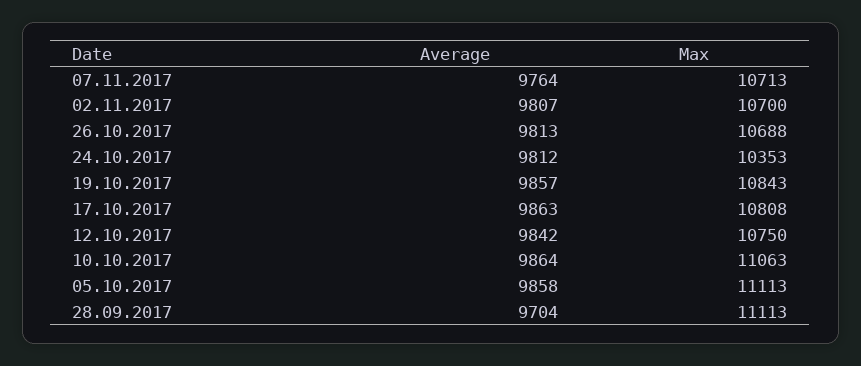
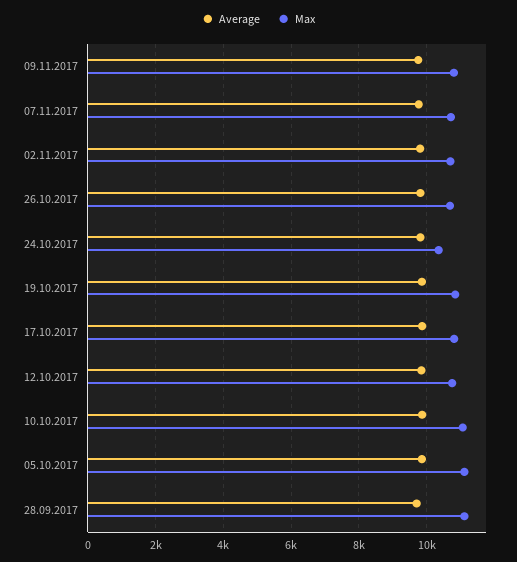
Average, 09.11.2017: none -> 9800
Max, 09.11.2017: none -> 10800

